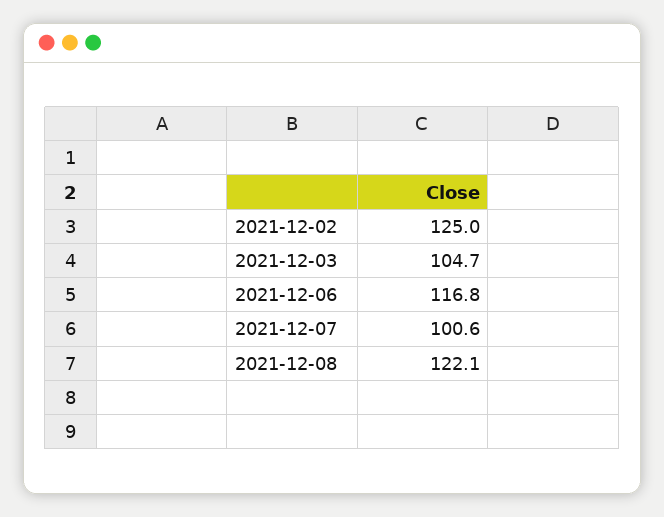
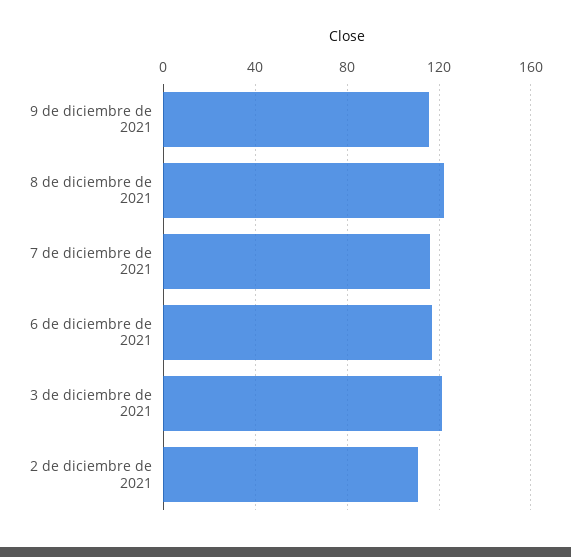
2021-12-02: 125 -> 110
2021-12-03: 104.7 -> 120
2021-12-07: 100.6 -> 115
9 de diciembre de 2021: none -> 115

